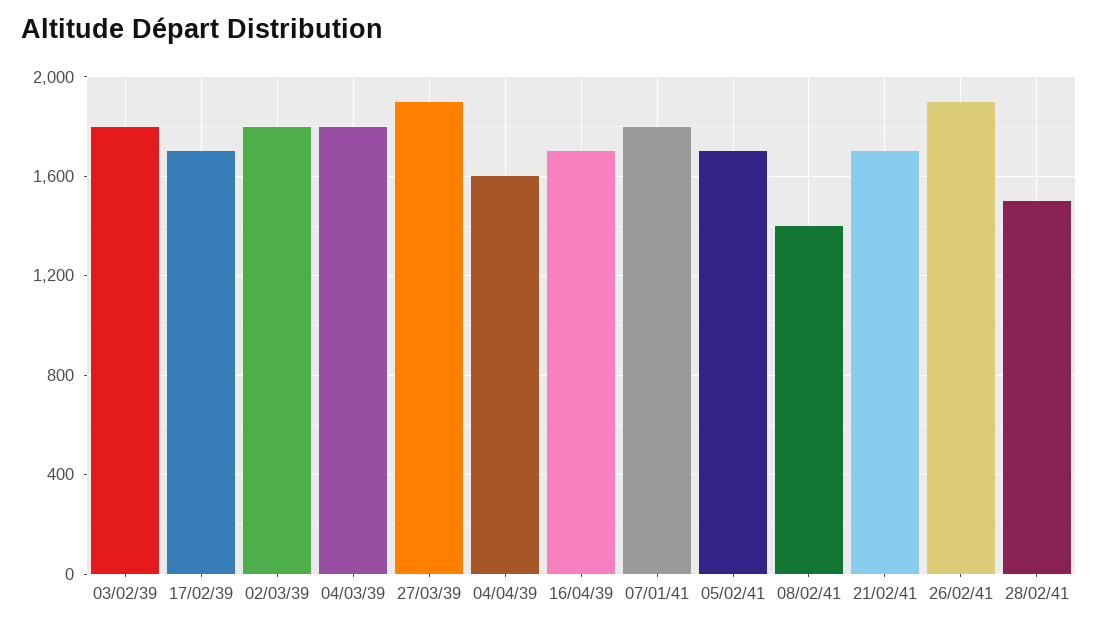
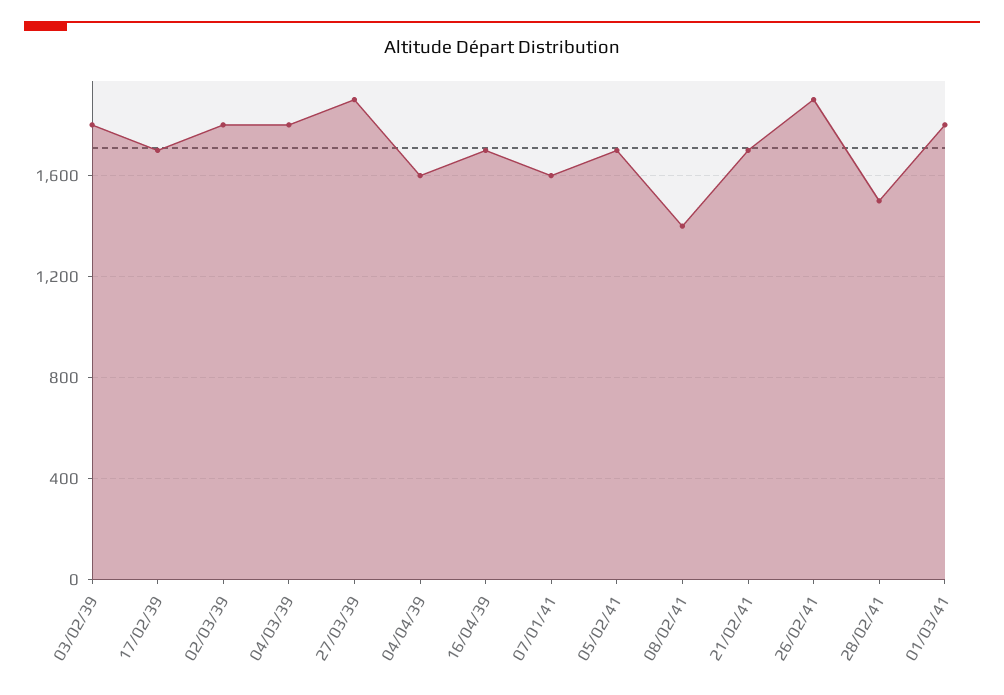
07/01/41: 1800 -> 1600
01/03/41: none -> 1800

